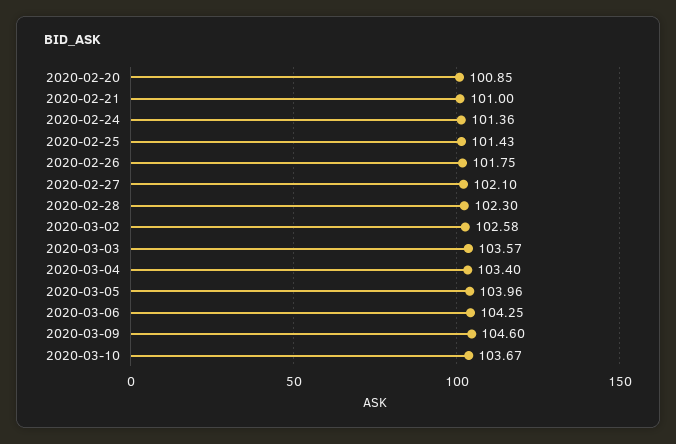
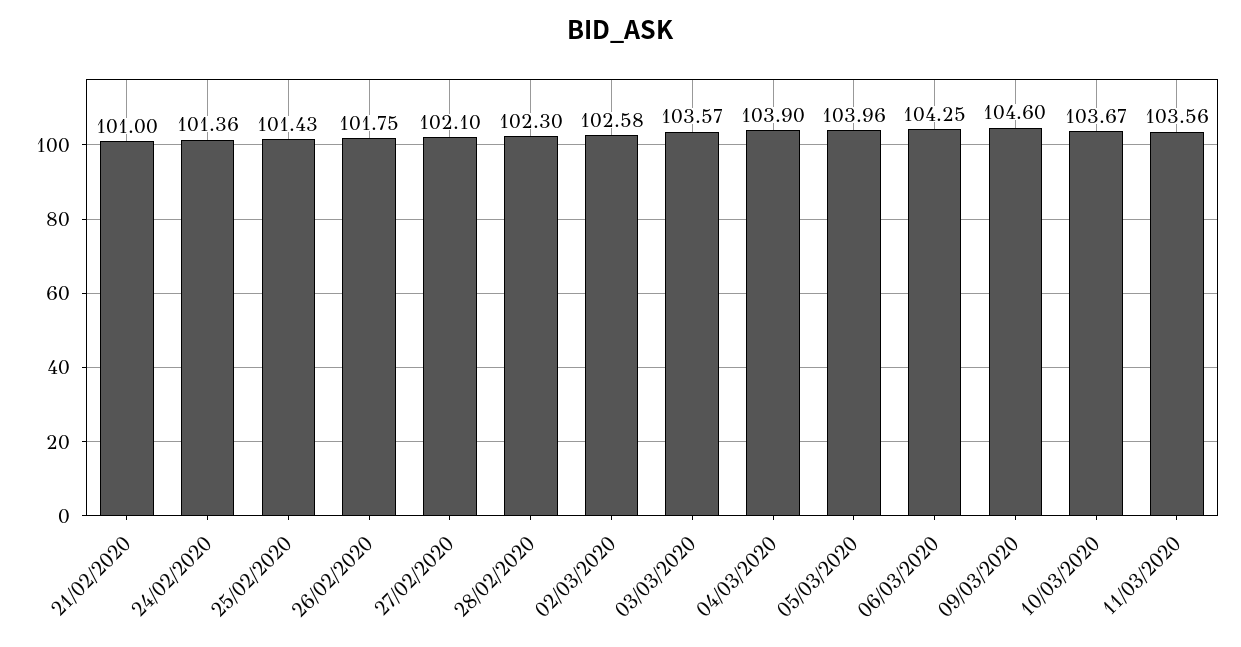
2020-02-20: 100.85 -> none
2020-03-04: 103.4 -> 103.9
11/03/2020: none -> 103.56

